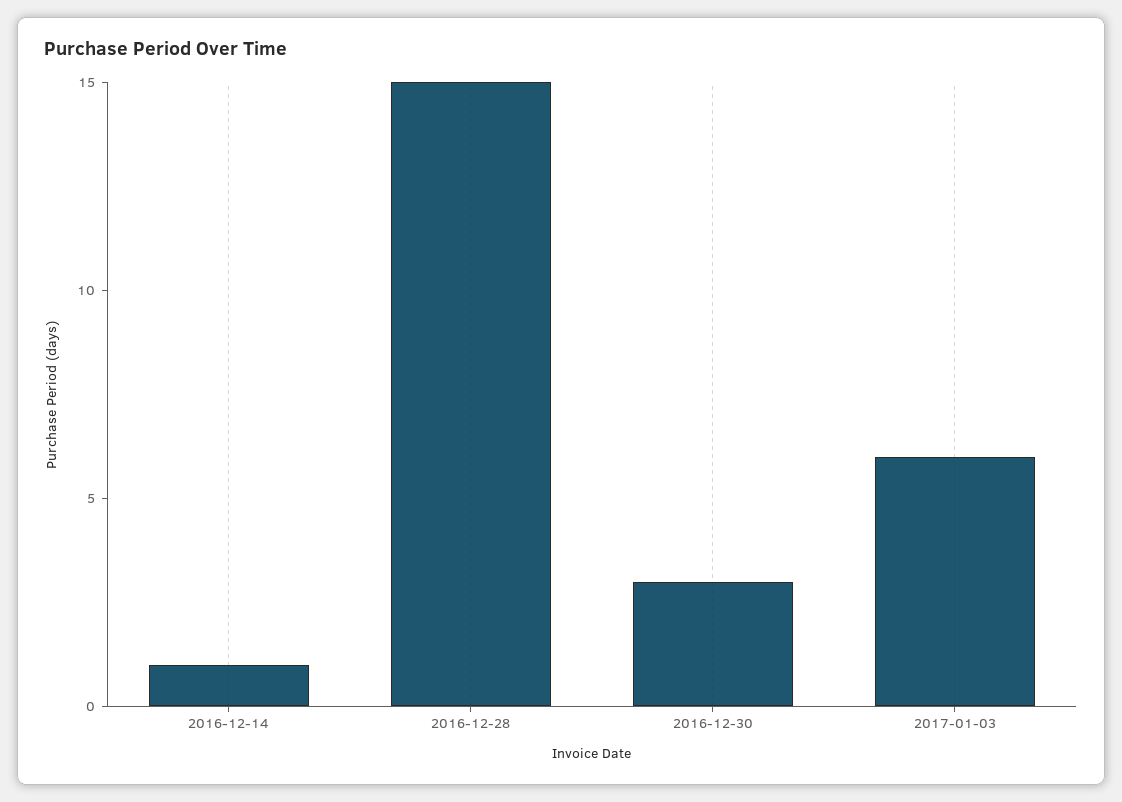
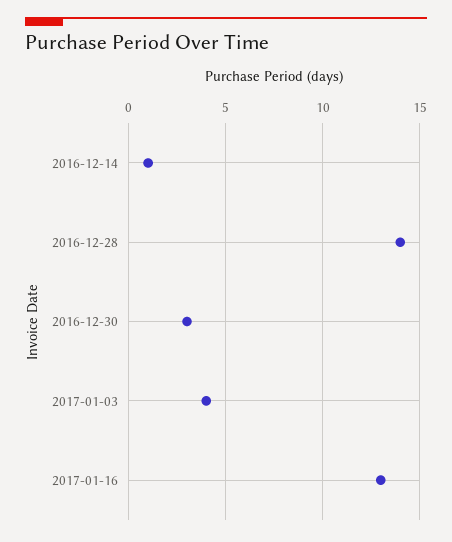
2016-12-28: 15 -> 14
2017-01-03: 6 -> 4
2017-01-16: none -> 13

